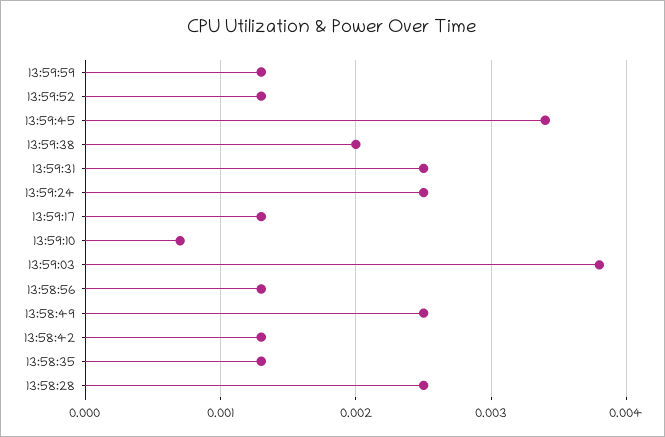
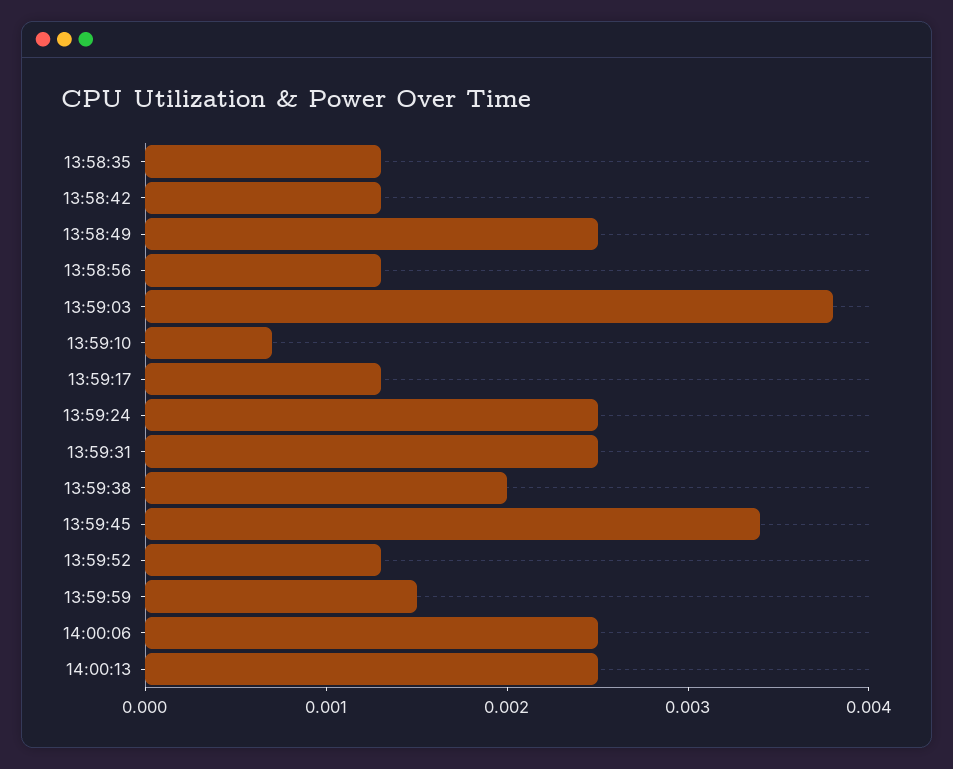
13:59:59: 0.0013 -> 0.0015
13:58:28: 0.0025 -> none
14:00:06: none -> 0.0025
14:00:13: none -> 0.0025

